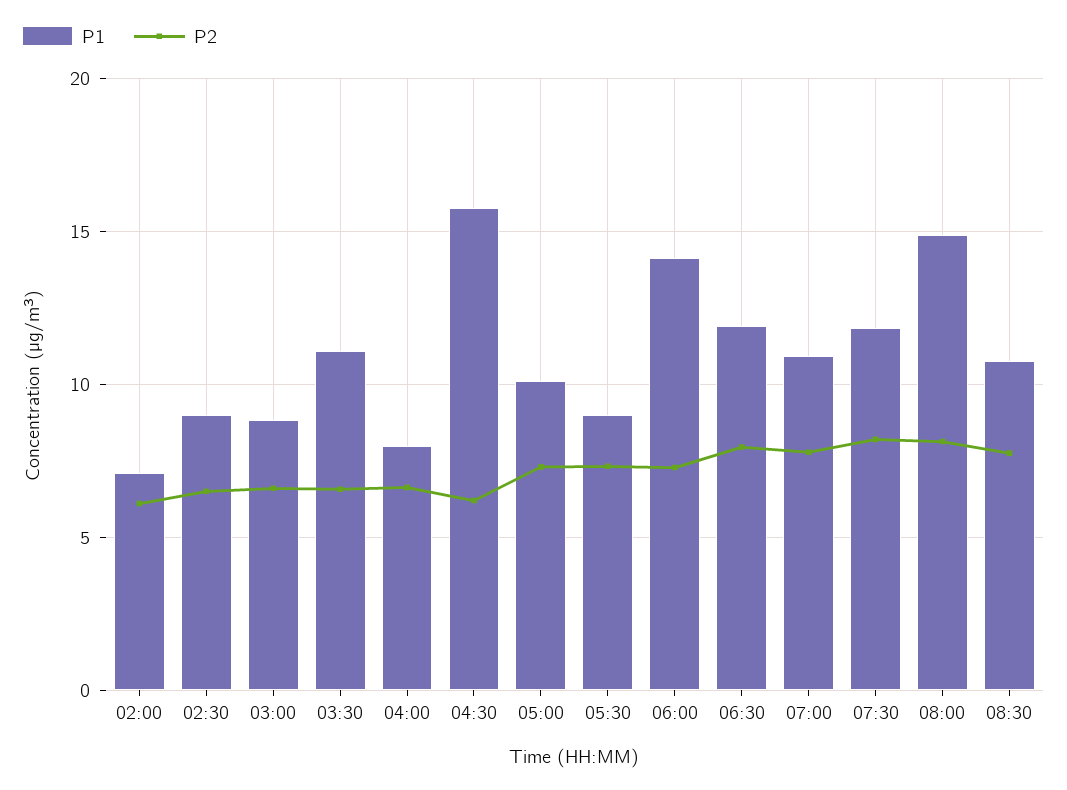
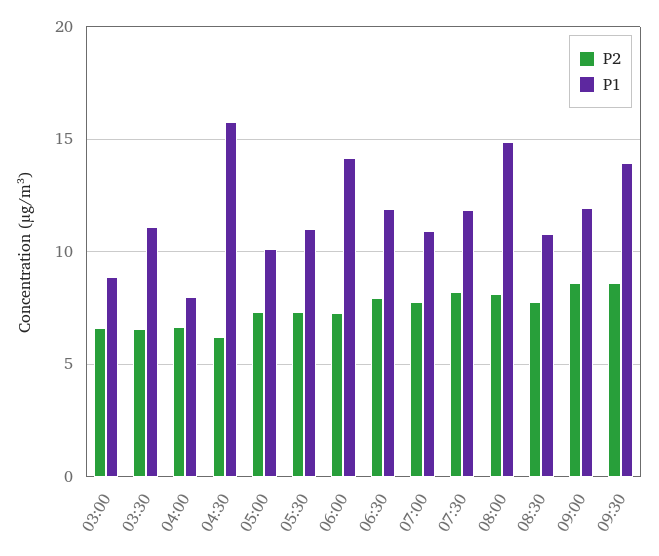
P1, 02:00: 7 -> none
P2, 02:00: 6 -> none
P1, 02:30: 9 -> none
P2, 02:30: 6.5 -> none
P1, 05:30: 9 -> 11
P2, 09:00: none -> 8.5
P1, 09:00: none -> 12
P2, 09:30: none -> 8.5
P1, 09:30: none -> 14

